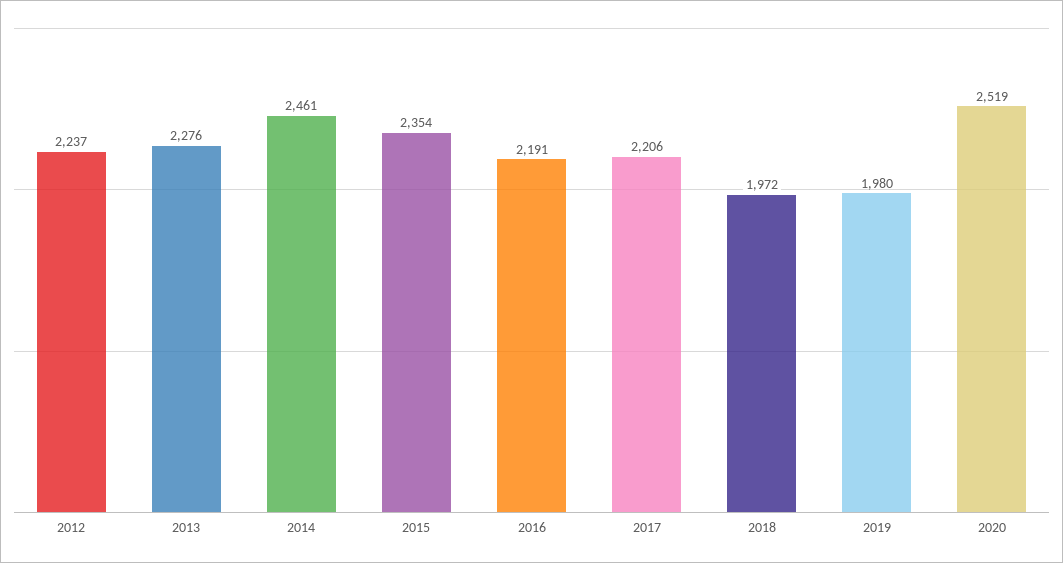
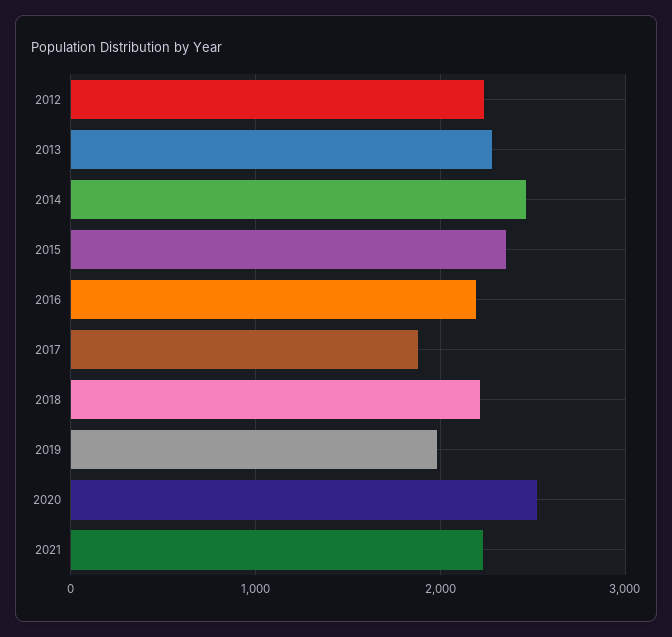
2017: 2206 -> 1900
2018: 1972 -> 2200
2021: none -> 2200

